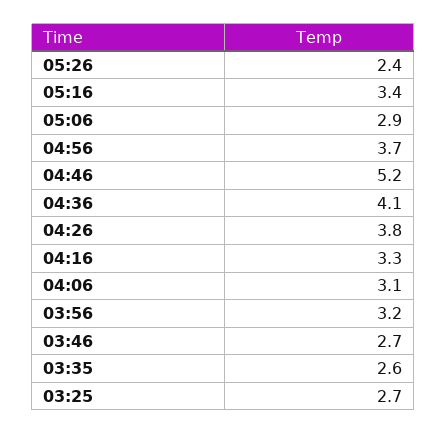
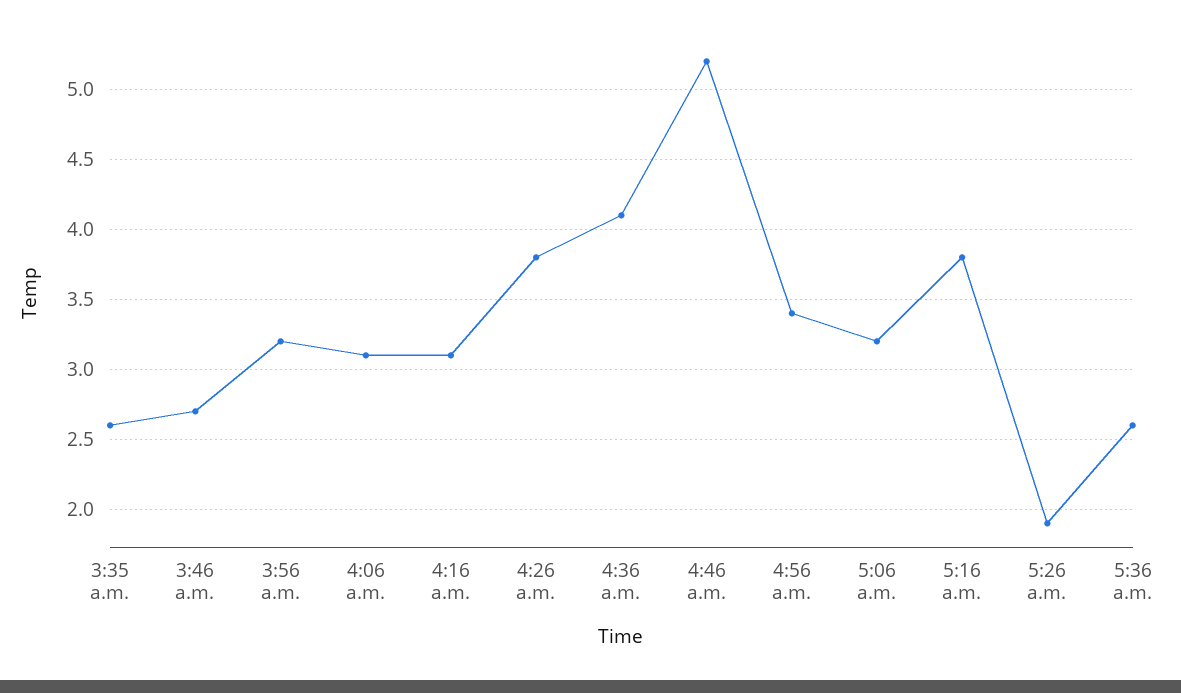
05:26: 2.4 -> 1.9
05:16: 3.4 -> 3.8
05:06: 2.9 -> 3.2
04:56: 3.7 -> 3.4
04:16: 3.3 -> 3.1
03:25: 2.7 -> none
5:36 a.m.: none -> 2.6

